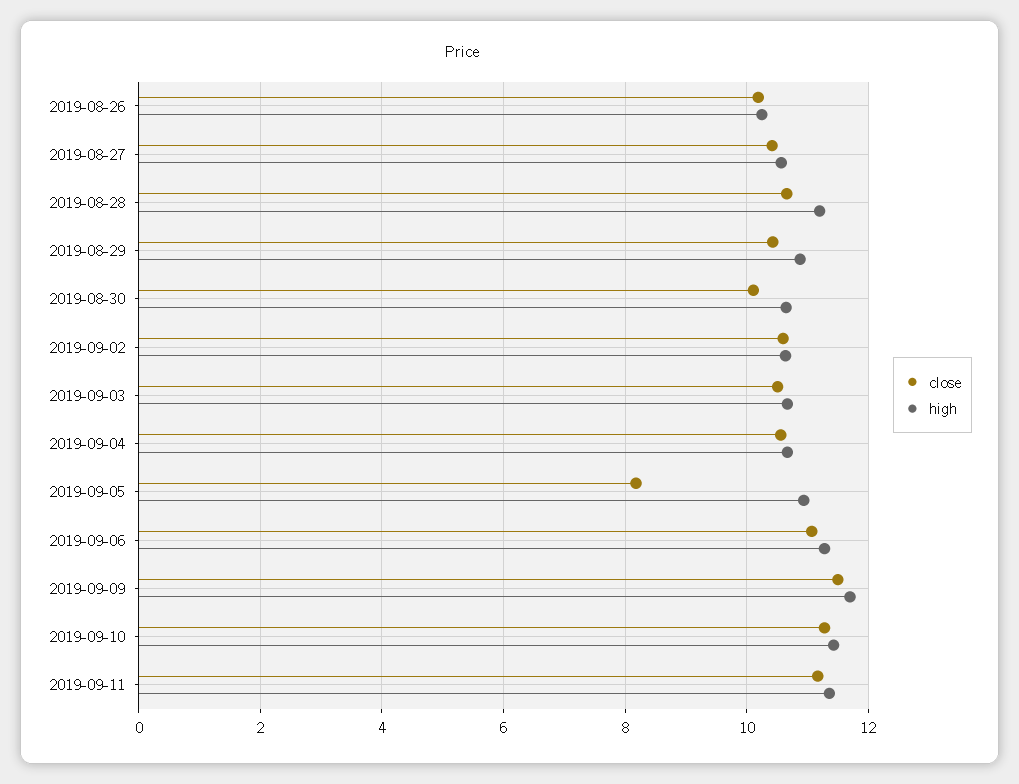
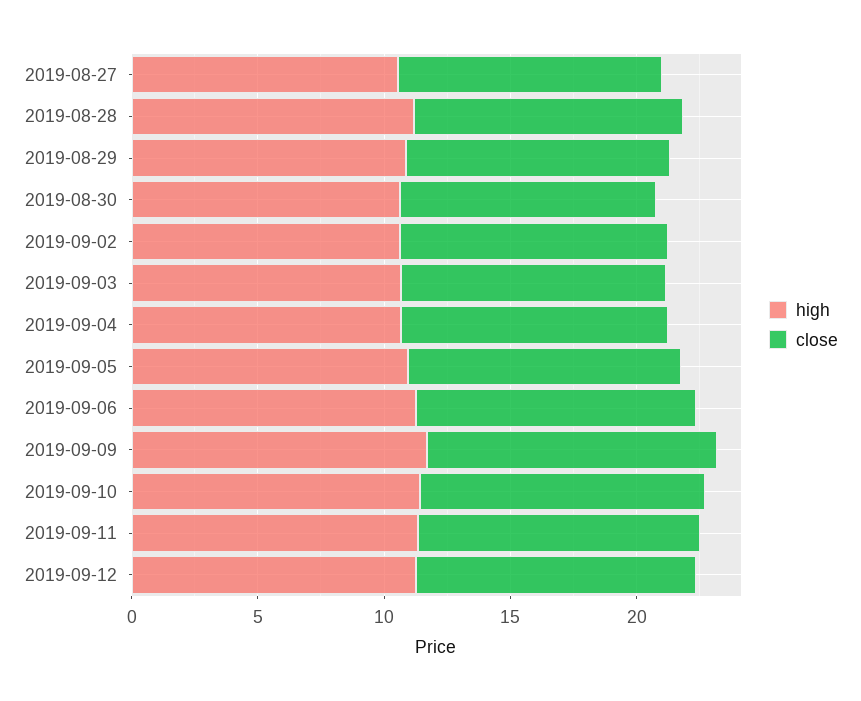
close, 2019-08-26: 10.2 -> none
high, 2019-08-26: 10.2 -> none
close, 2019-09-05: 8.2 -> 11
high, 2019-09-12: none -> 11
close, 2019-09-12: none -> 11

